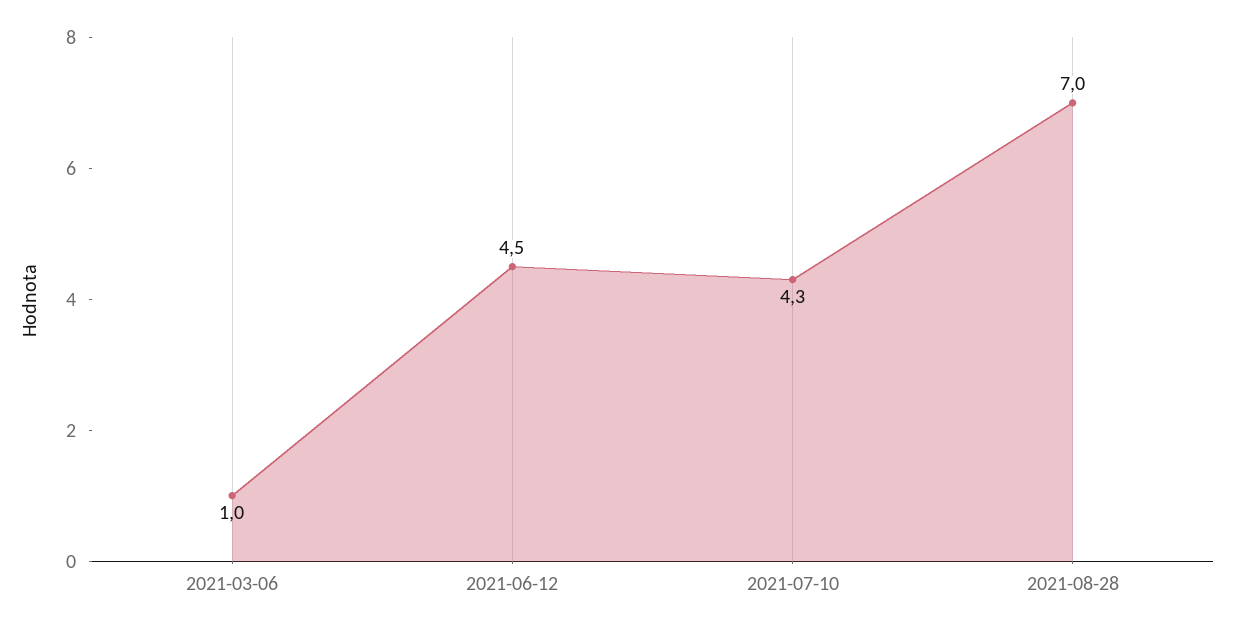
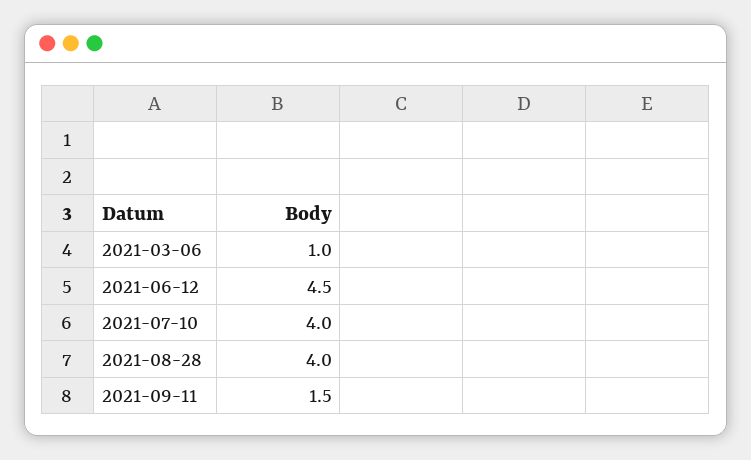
2021-07-10: 4.3 -> 4
2021-08-28: 7 -> 4
2021-09-11: none -> 1.5

